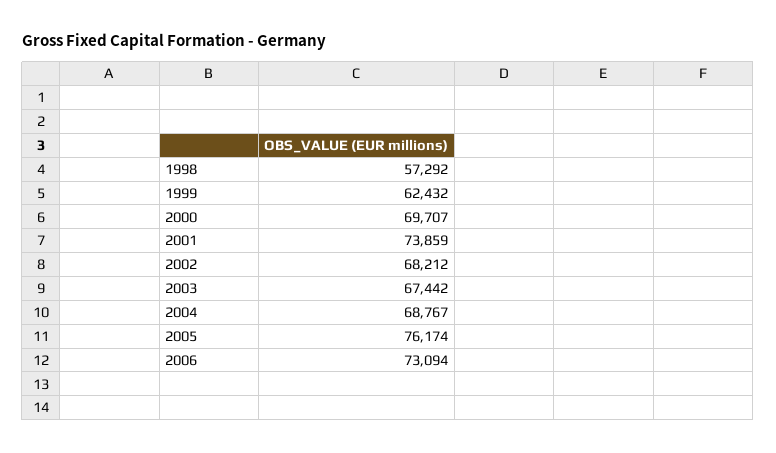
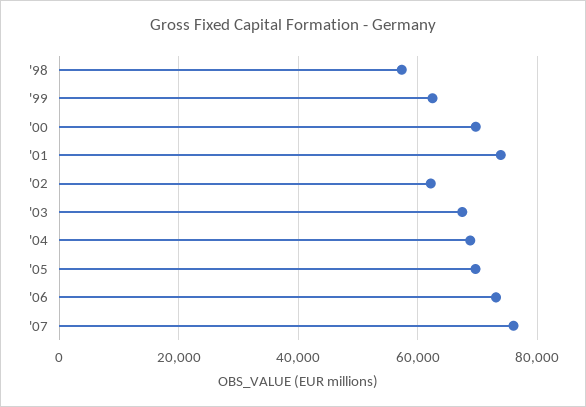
2002: 68212 -> 62000
2005: 76174 -> 70000
'07: none -> 76000

